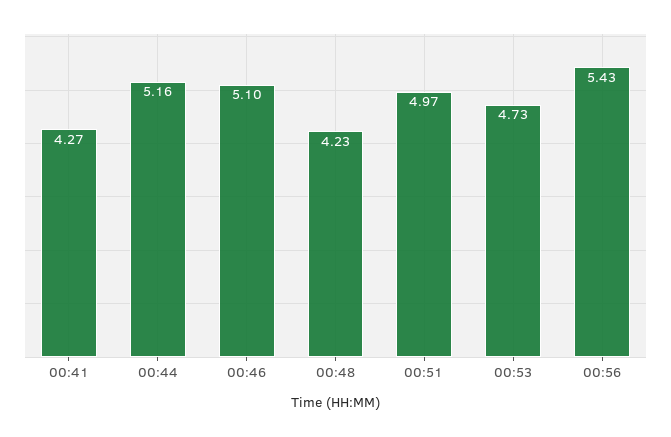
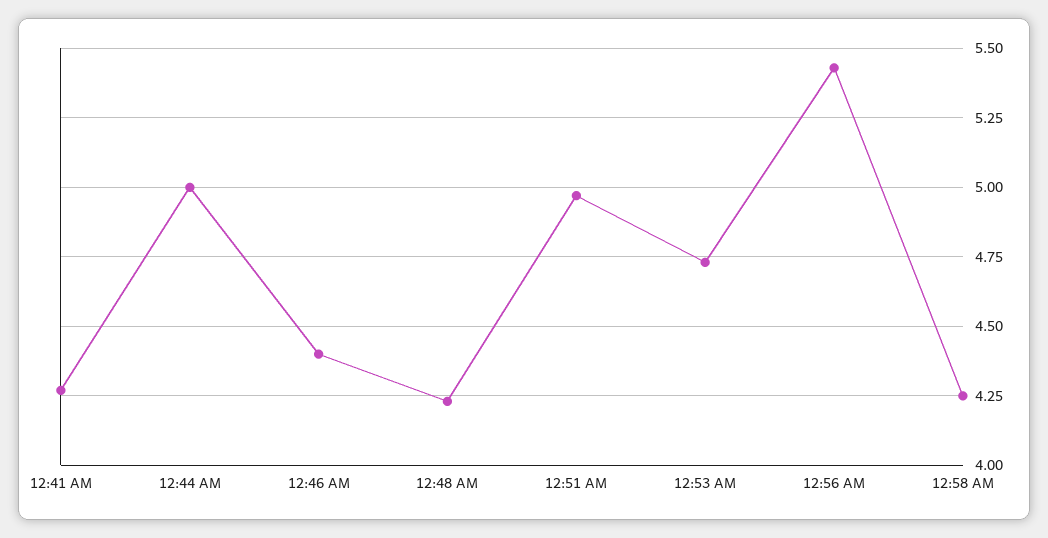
00:44: 5.16 -> 5
00:46: 5.1 -> 4.4
12:58 AM: none -> 4.25

